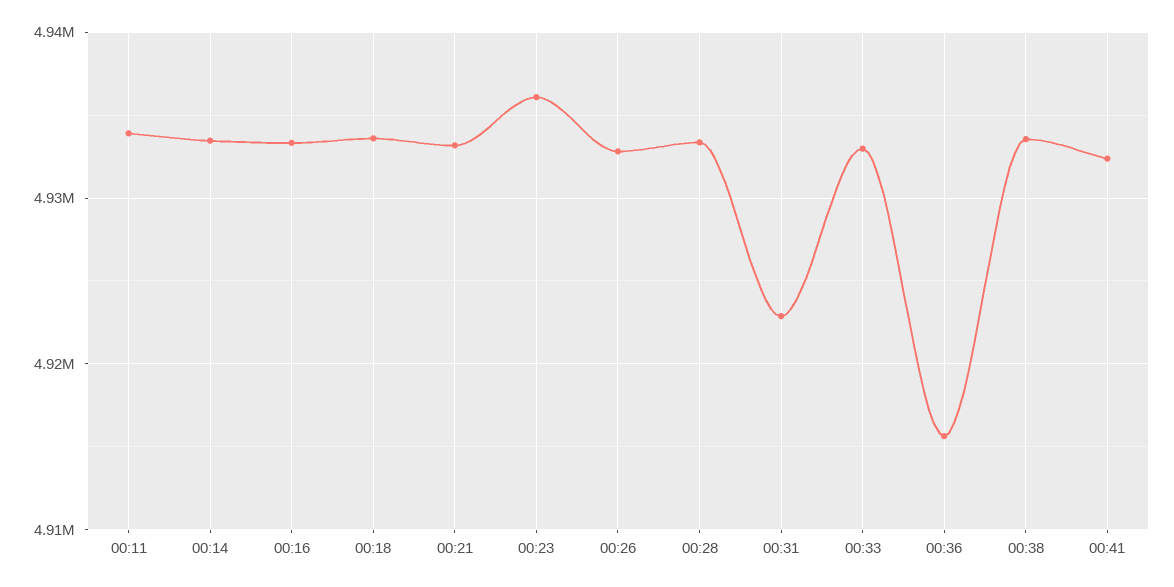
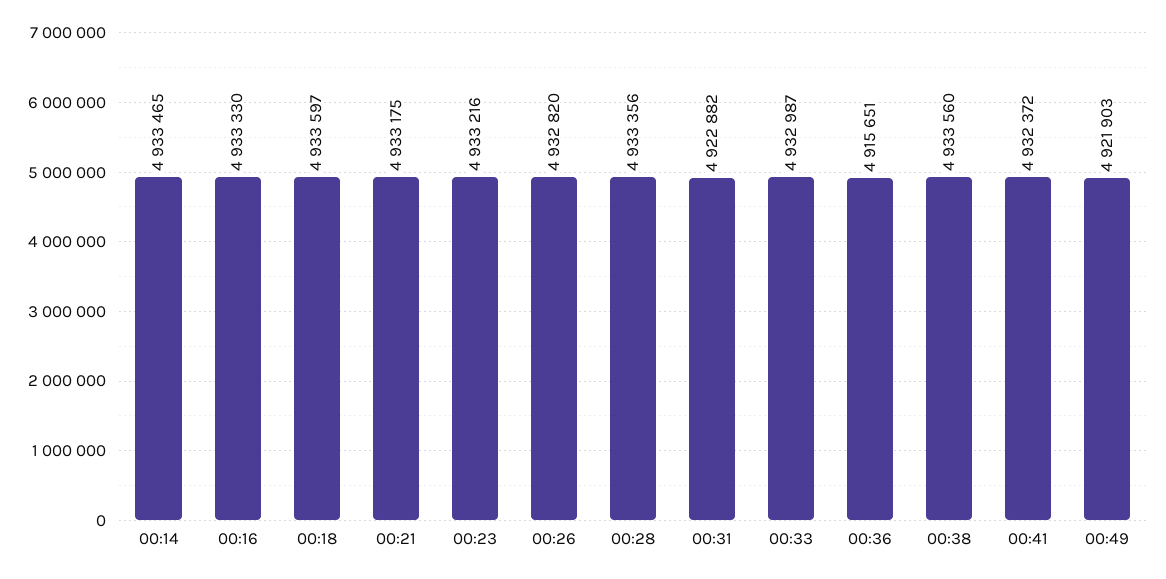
00:11: 4934000 -> none
00:23: 4936000 -> 4933216
00:49: none -> 4921903

